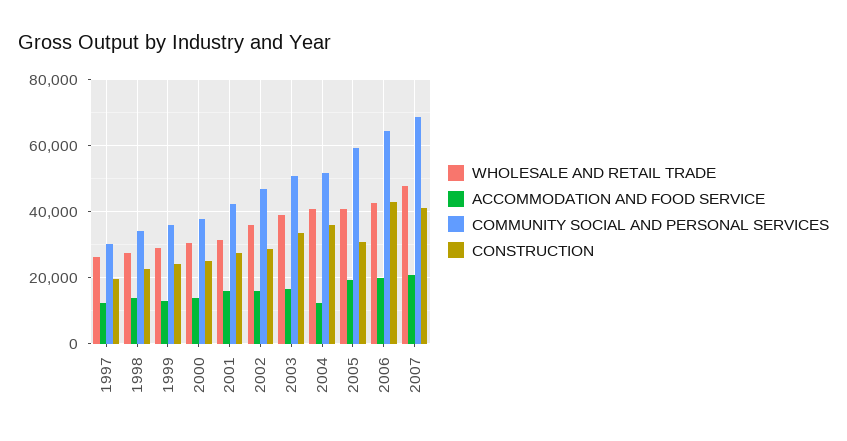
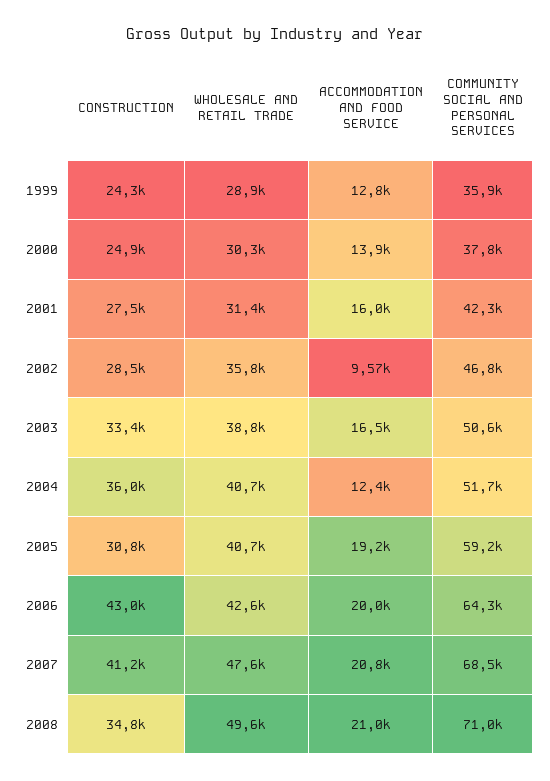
WHOLESALE AND RETAIL TRADE, 1997: 26000 -> none
ACCOMMODATION AND FOOD SERVICE, 1997: 12000 -> none
COMMUNITY SOCIAL AND PERSONAL SERVICES, 1997: 30000 -> none
CONSTRUCTION, 1997: 20000 -> none
WHOLESALE AND RETAIL TRADE, 1998: 28000 -> none
ACCOMMODATION AND FOOD SERVICE, 1998: 14000 -> none
COMMUNITY SOCIAL AND PERSONAL SERVICES, 1998: 34000 -> none
CONSTRUCTION, 1998: 22000 -> none
ACCOMMODATION AND FOOD SERVICE, 2002: 16000 -> 9570
CONSTRUCTION, 2008: none -> 34800
WHOLESALE AND RETAIL TRADE, 2008: none -> 49600
ACCOMMODATION AND FOOD SERVICE, 2008: none -> 21000
COMMUNITY SOCIAL AND PERSONAL SERVICES, 2008: none -> 71000

